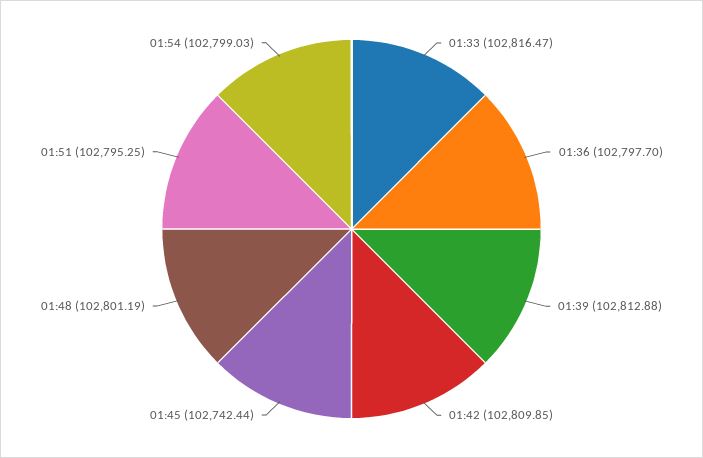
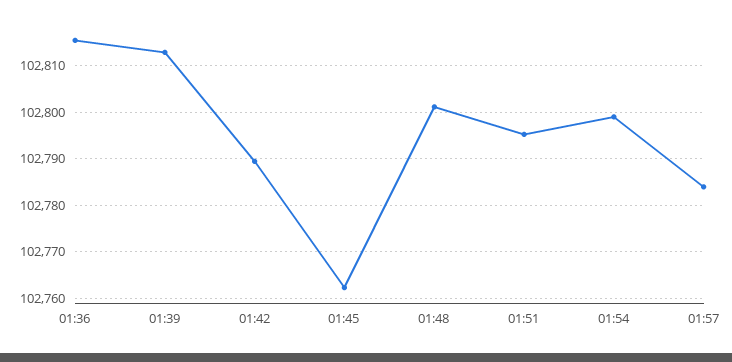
01:33: 102816.47 -> none
01:36: 102797.7 -> 102816
01:42: 102809.85 -> 102790
01:45: 102742.44 -> 102762
01:57: none -> 102784

